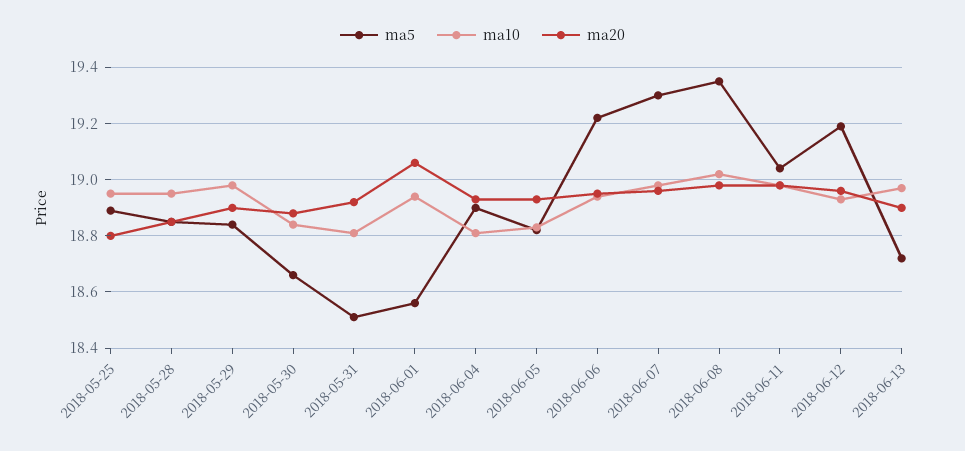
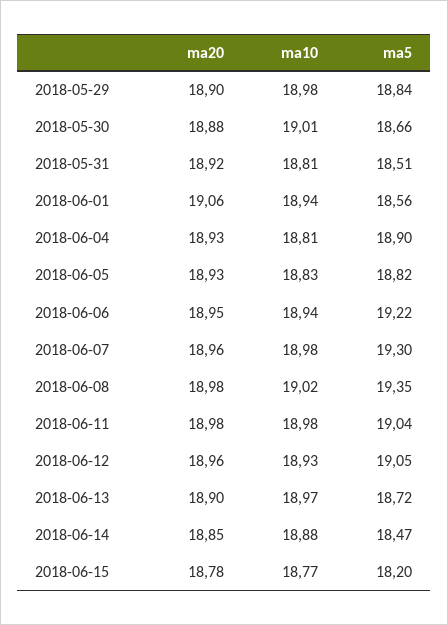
ma5, 2018-05-25: 18.9 -> none
ma10, 2018-05-25: 18.95 -> none
ma20, 2018-05-25: 18.8 -> none
ma5, 2018-05-28: 18.85 -> none
ma10, 2018-05-28: 18.95 -> none
ma20, 2018-05-28: 18.85 -> none
ma10, 2018-05-30: 18.85 -> 19.01
ma5, 2018-06-12: 19.2 -> 19.05
ma20, 2018-06-14: none -> 18.85
ma10, 2018-06-14: none -> 18.88
ma5, 2018-06-14: none -> 18.47
ma20, 2018-06-15: none -> 18.78
ma10, 2018-06-15: none -> 18.77
ma5, 2018-06-15: none -> 18.2

